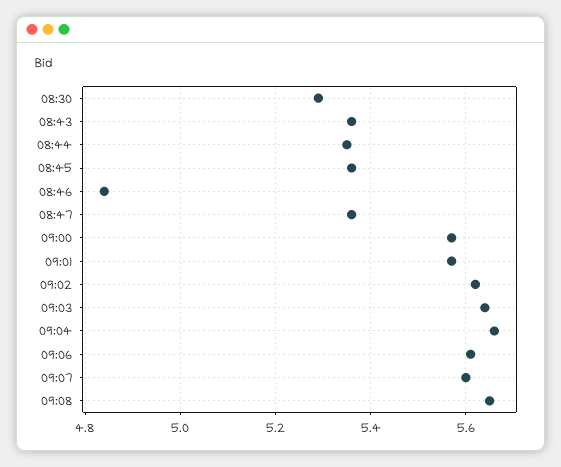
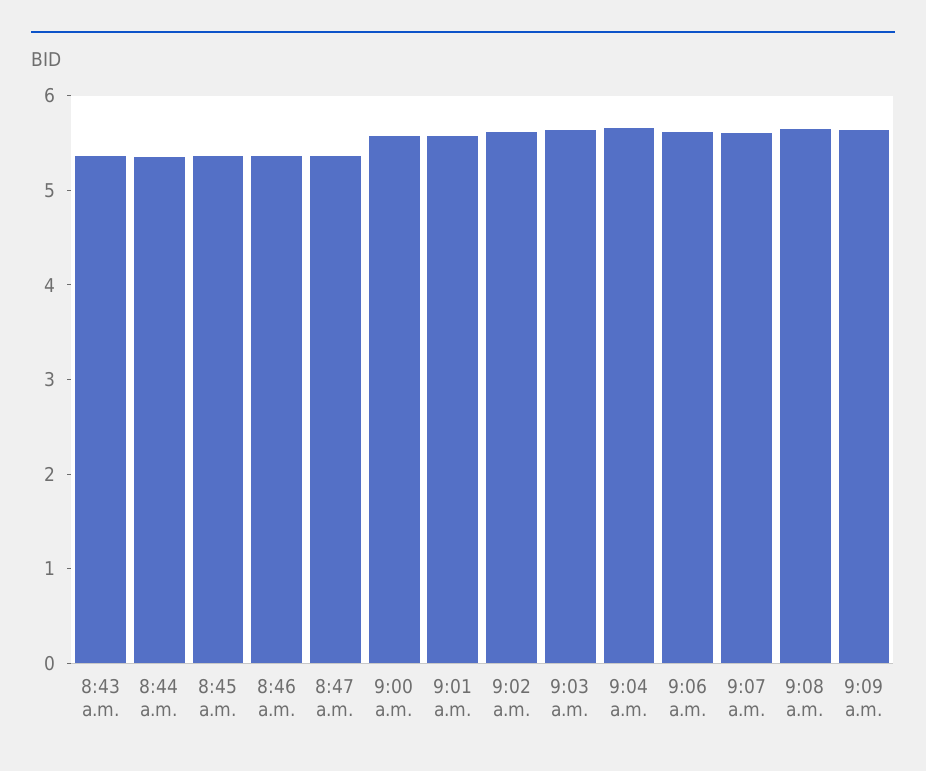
08:30: 5.3 -> none
08:46: 4.85 -> 5.4
9:09 a.m.: none -> 5.6

